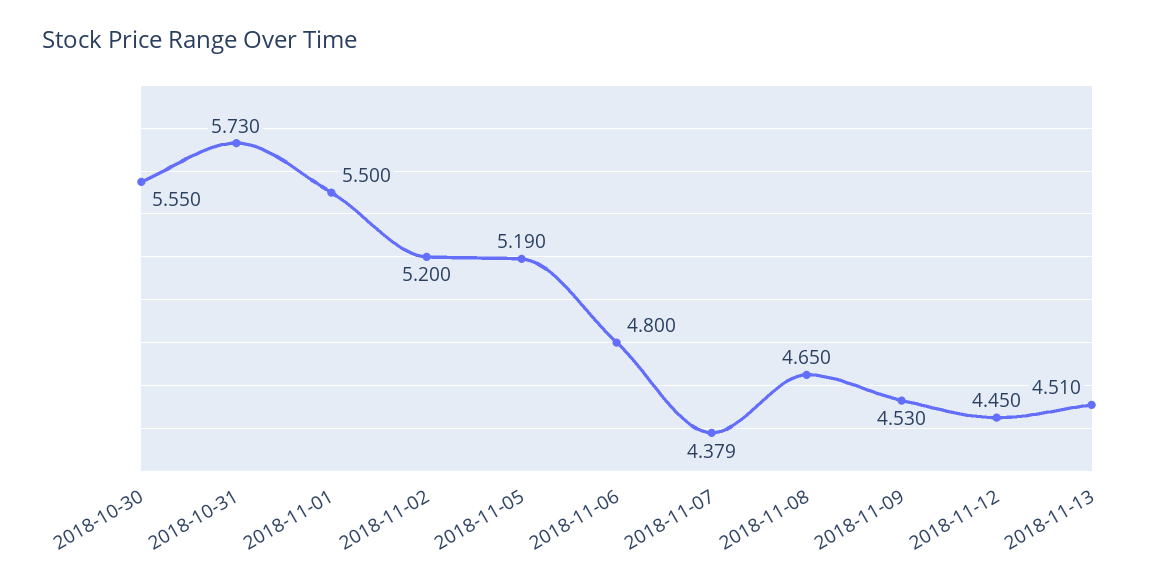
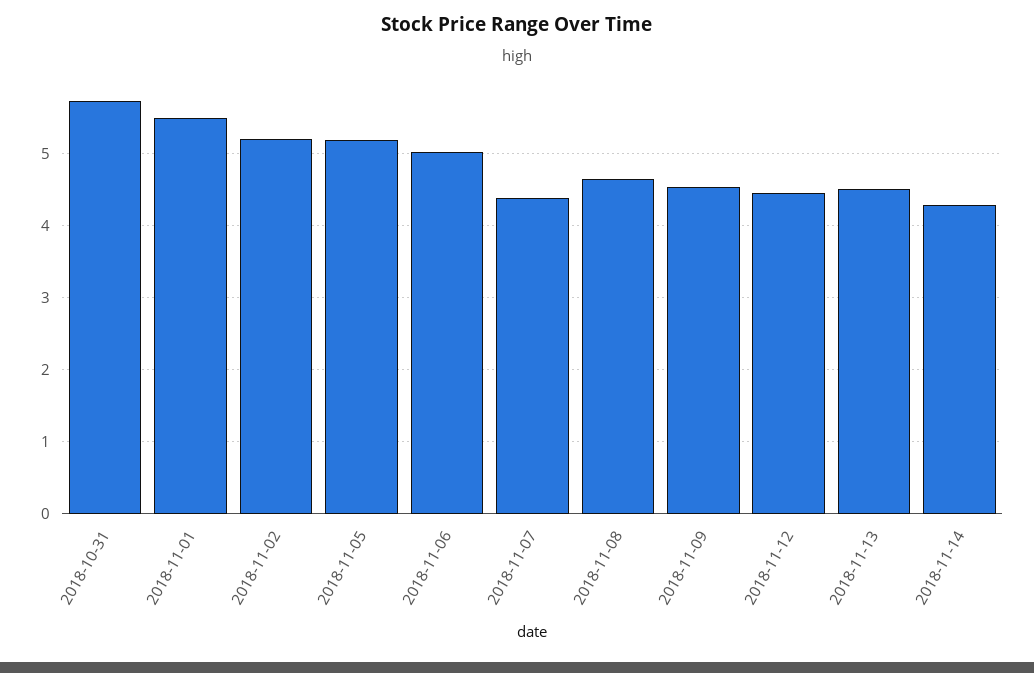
2018-10-30: 5.55 -> none
2018-11-06: 4.8 -> 5
2018-11-14: none -> 4.3

